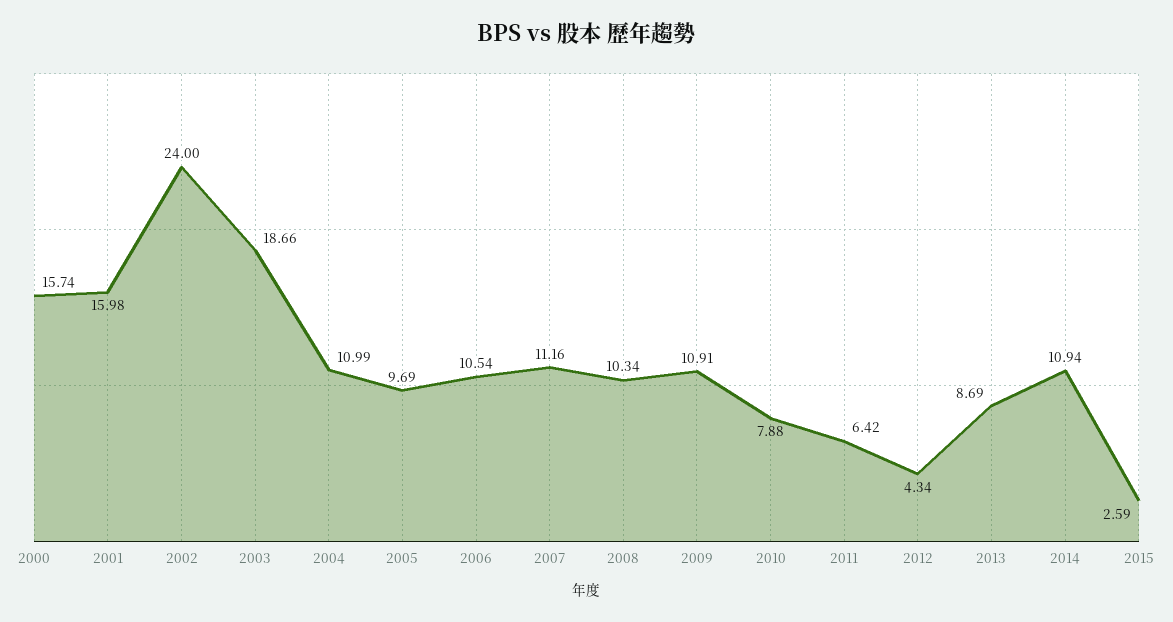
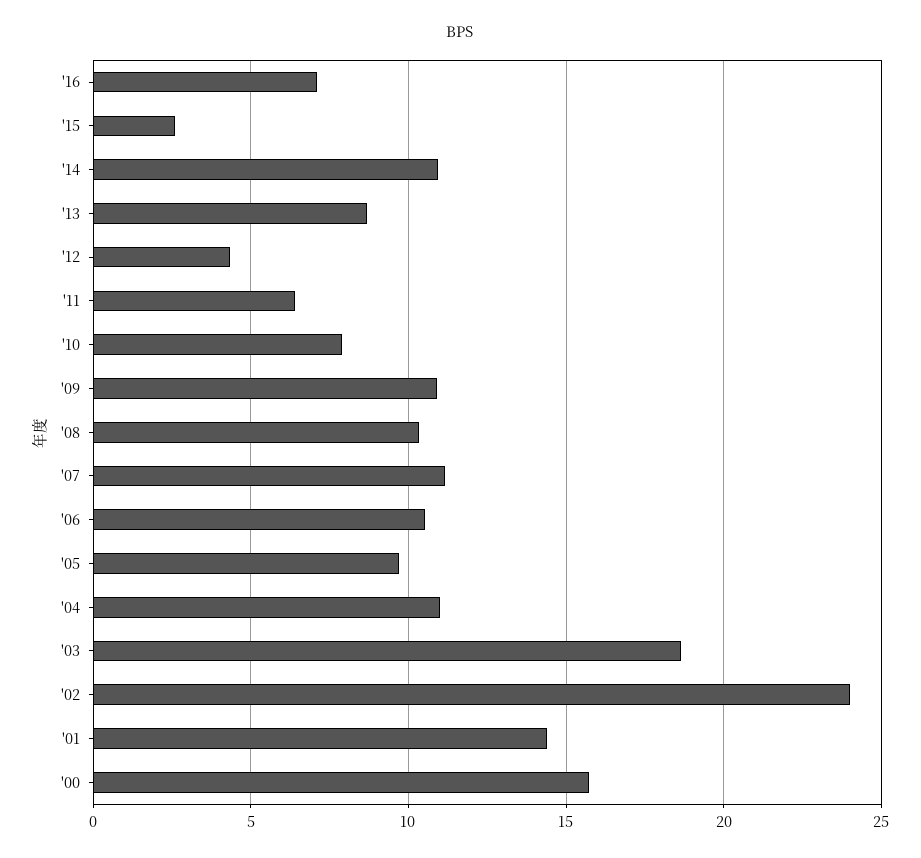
2001: 15.98 -> 14.5
'16: none -> 7

